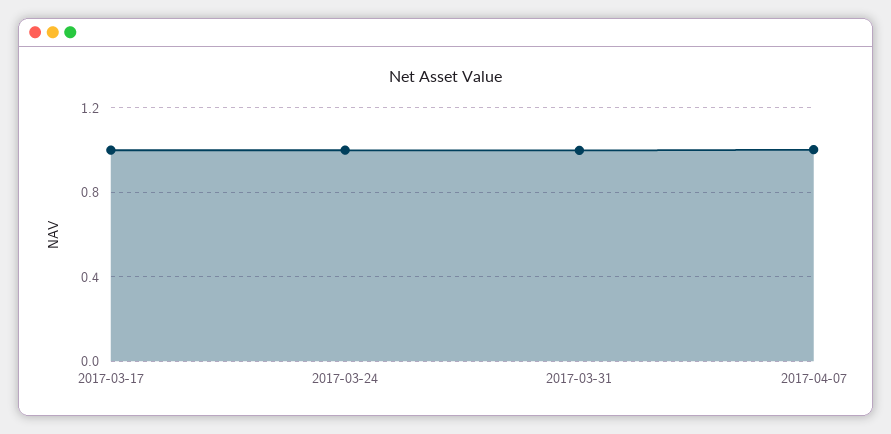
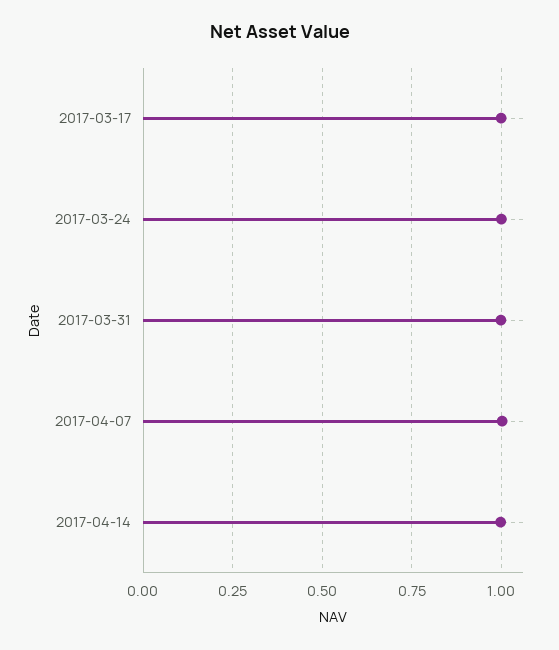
2017-04-14: none -> 1

